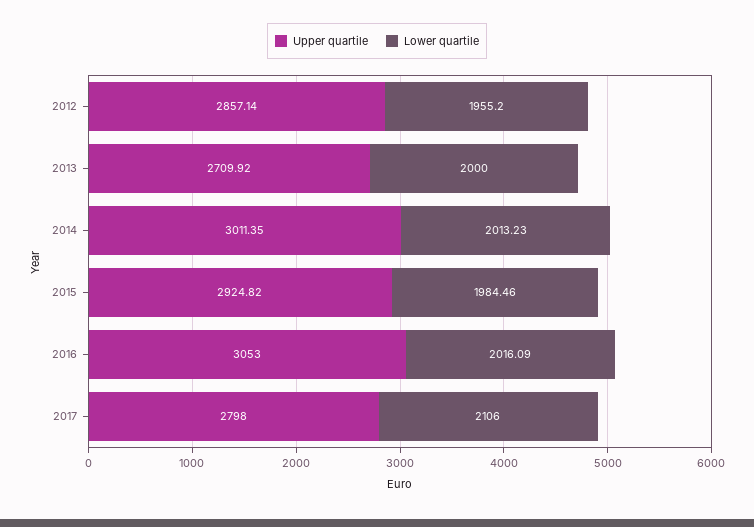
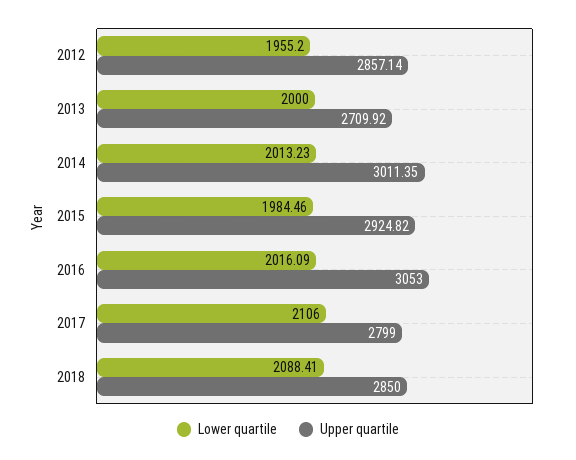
Upper quartile, 2017: 2798 -> 2799
Lower quartile, 2018: none -> 2088.41
Upper quartile, 2018: none -> 2850

